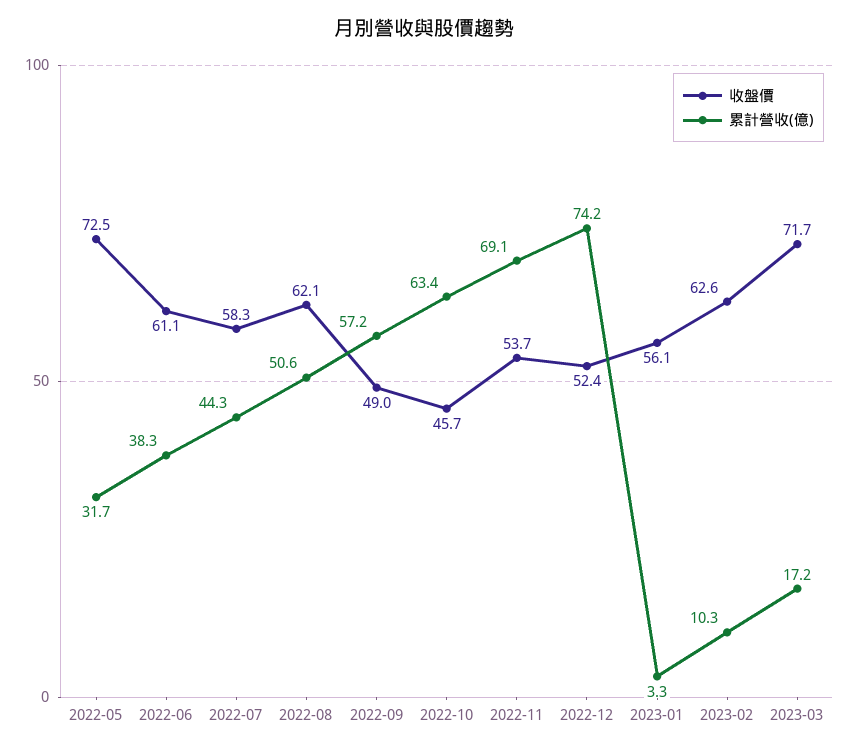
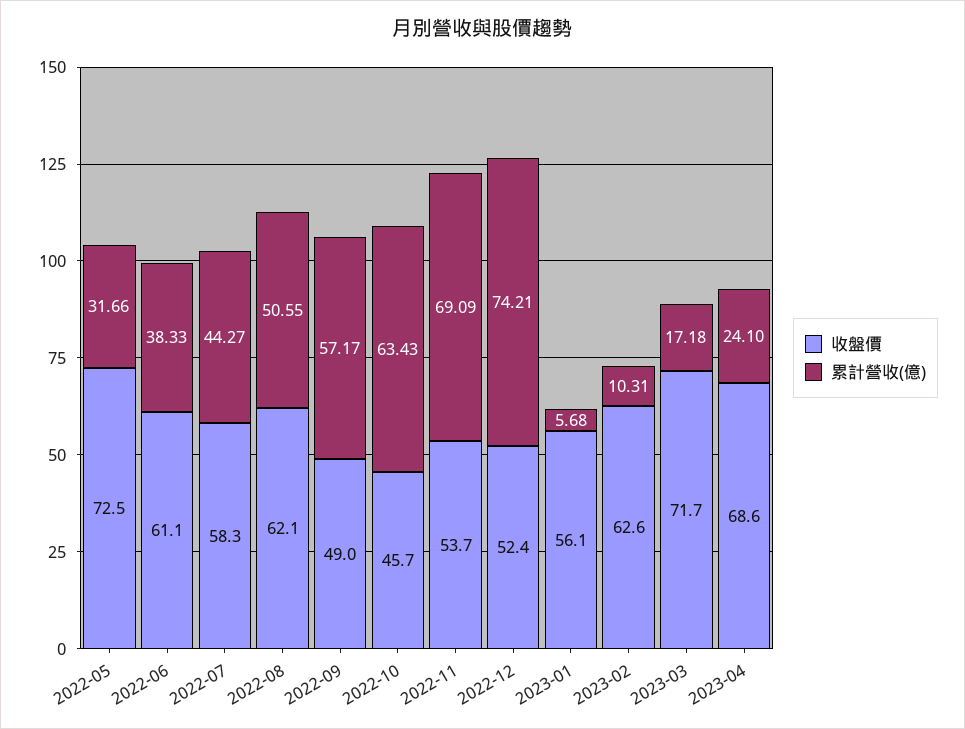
累計營收(億), 2023-01: 3.3 -> 5.68
收盤價, 2023-04: none -> 68.6
累計營收(億), 2023-04: none -> 24.1

